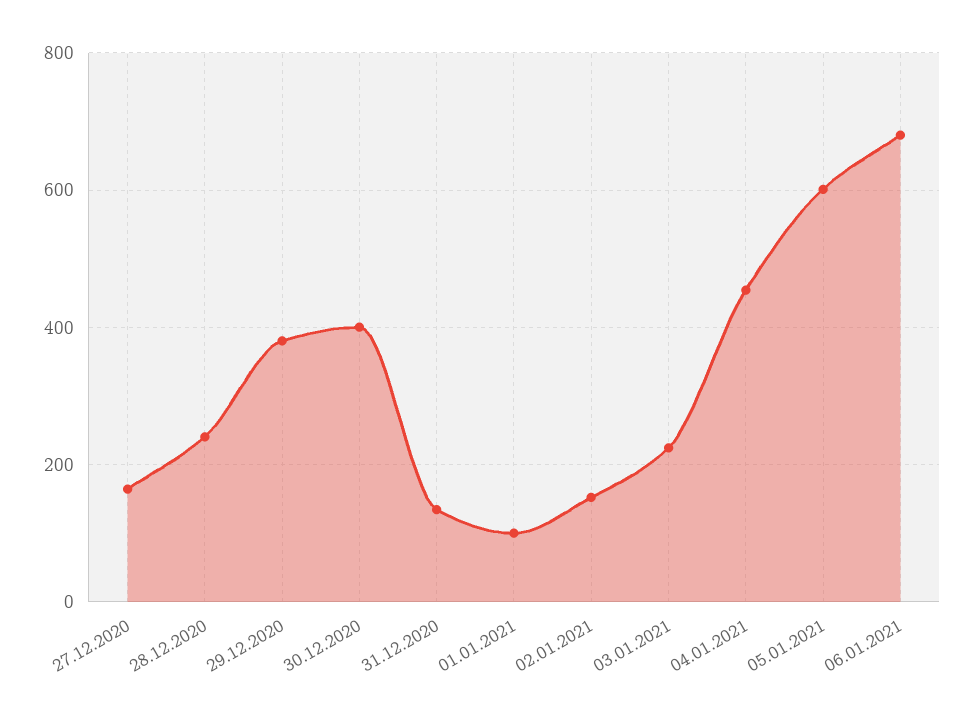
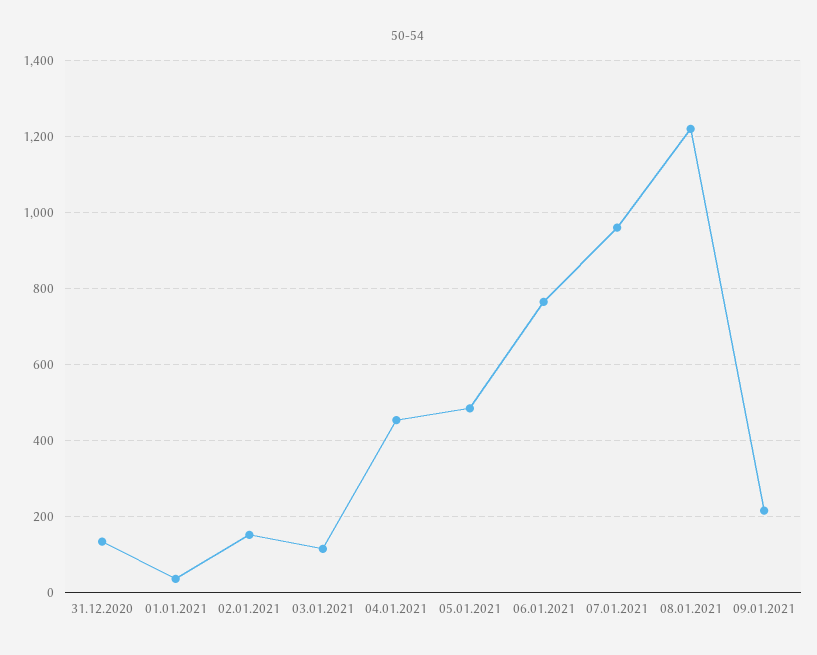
27.12.2020: 160 -> none
28.12.2020: 240 -> none
29.12.2020: 380 -> none
30.12.2020: 400 -> none
01.01.2021: 100 -> 40
03.01.2021: 220 -> 120
05.01.2021: 600 -> 480
06.01.2021: 680 -> 760
07.01.2021: none -> 960
08.01.2021: none -> 1220
09.01.2021: none -> 220

